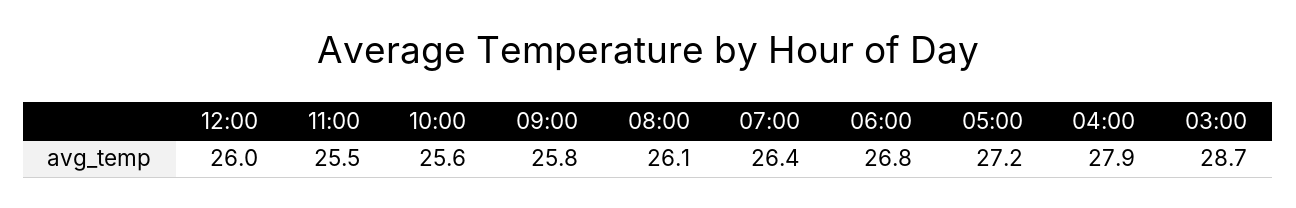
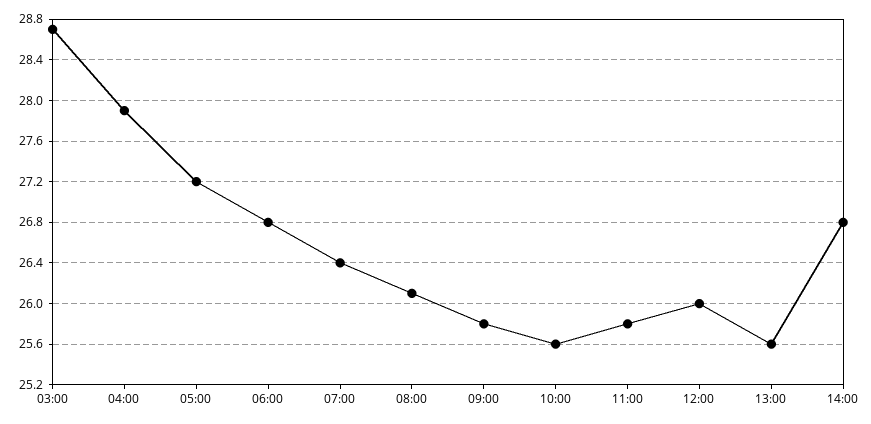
11:00: 25.5 -> 25.8
13:00: none -> 25.6
14:00: none -> 26.8

